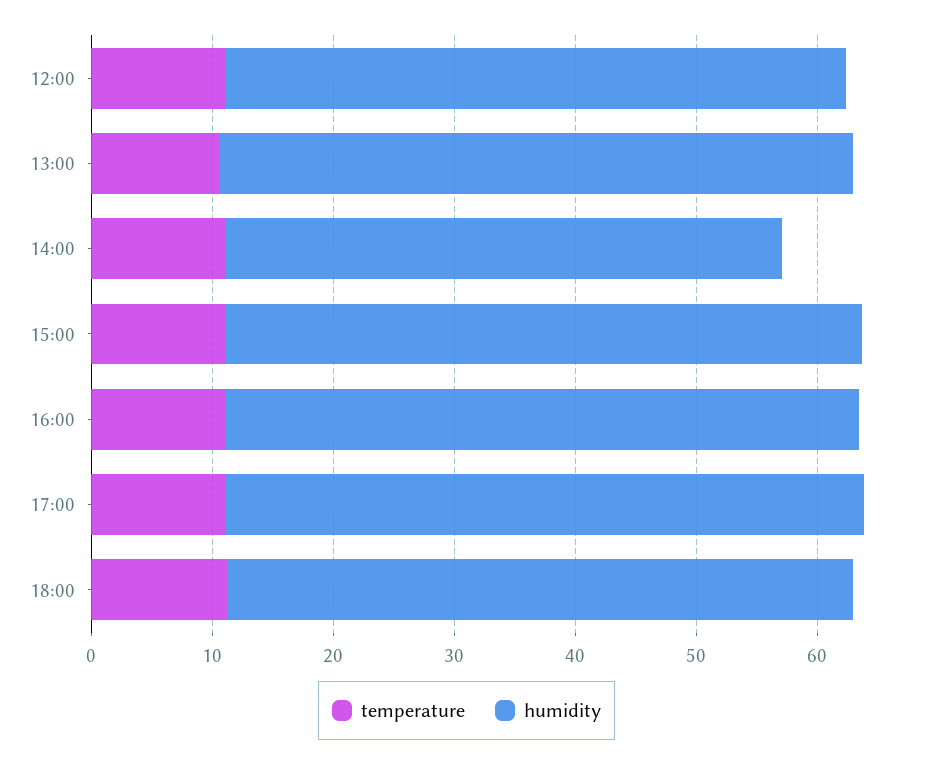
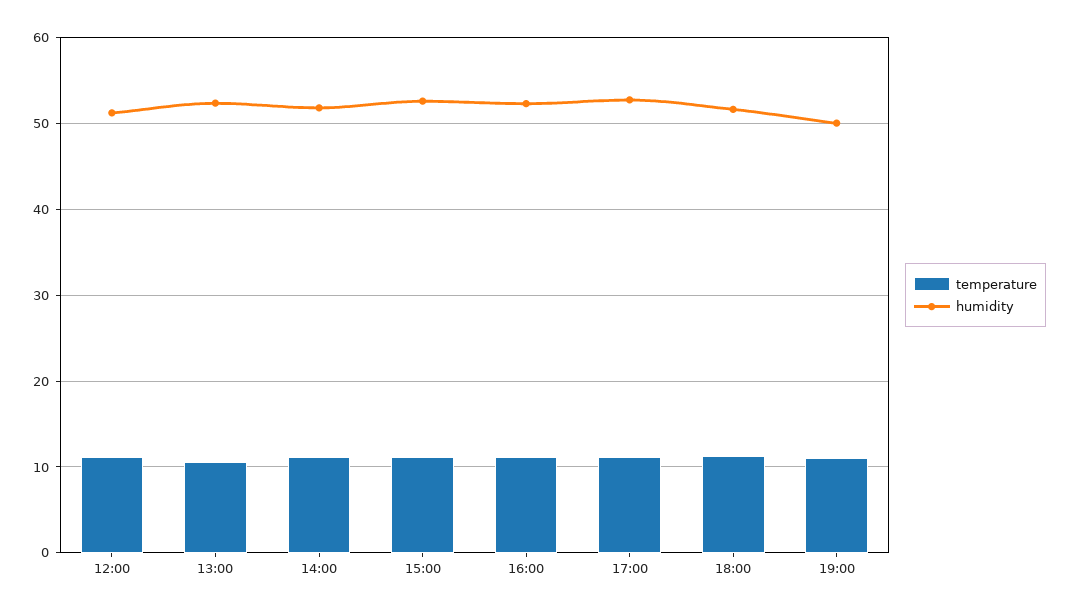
humidity, 14:00: 46 -> 52
temperature, 19:00: none -> 11
humidity, 19:00: none -> 50

